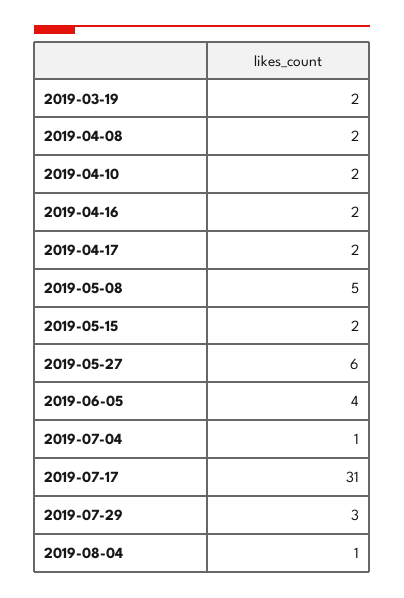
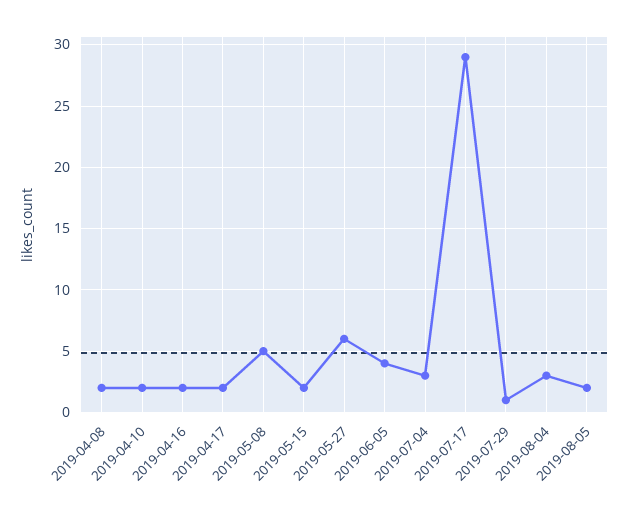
2019-03-19: 2 -> none
2019-07-04: 1 -> 3
2019-07-17: 31 -> 29
2019-07-29: 3 -> 1
2019-08-04: 1 -> 3
2019-08-05: none -> 2

